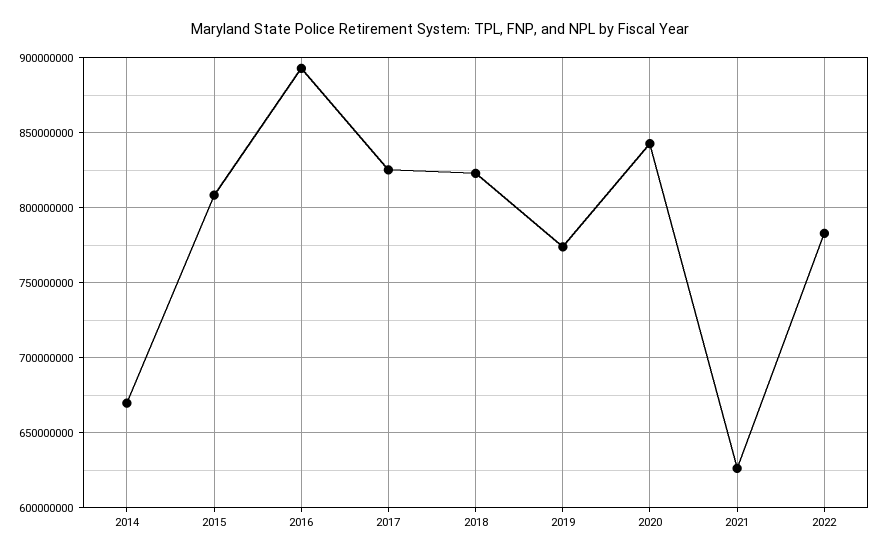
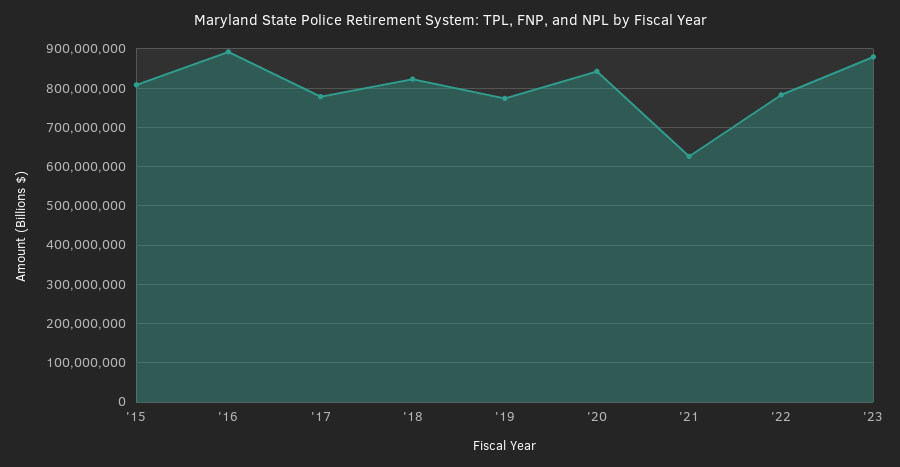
2014: 670000000 -> none
2017: 825000000 -> 780000000
'23: none -> 880000000

